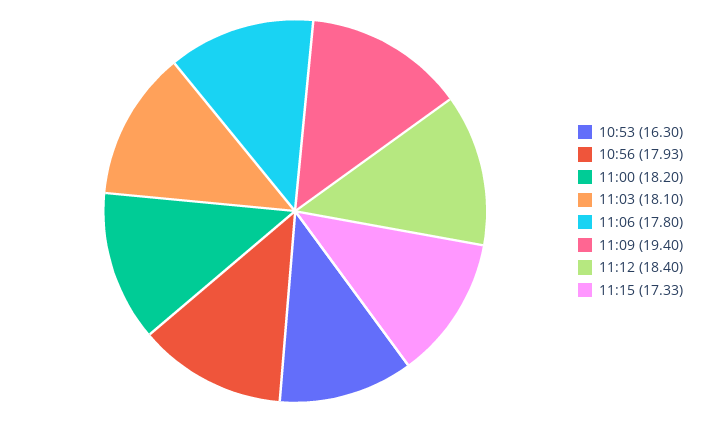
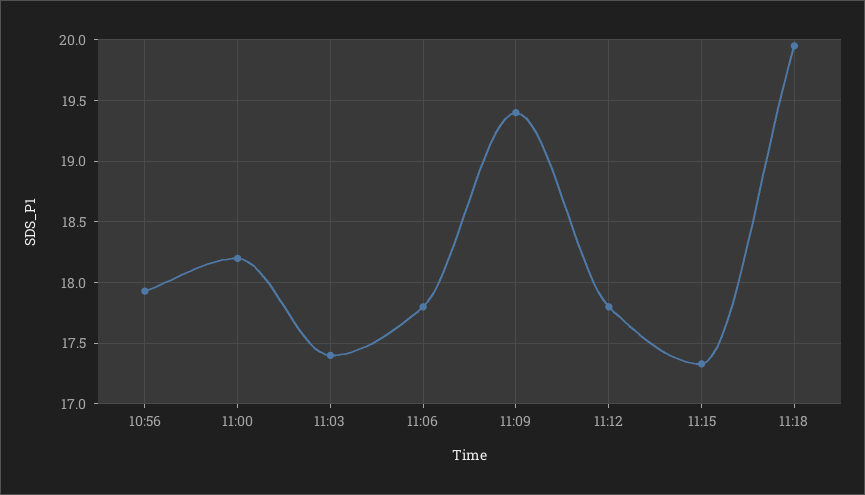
10:53: 16.3 -> none
11:03: 18.1 -> 17.4
11:12: 18.4 -> 17.8
11:18: none -> 19.95

